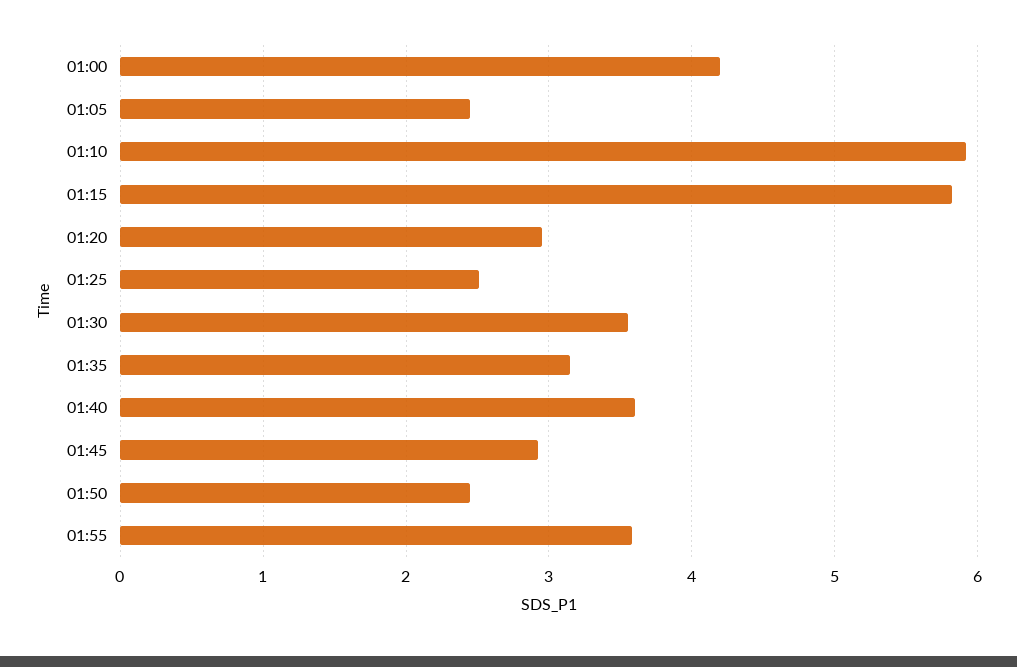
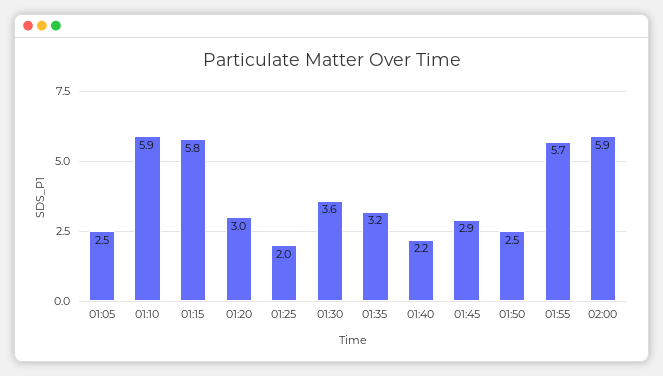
01:00: 4.2 -> none
01:25: 2.5 -> 2
01:40: 3.6 -> 2.2
01:55: 3.6 -> 5.7
02:00: none -> 5.9

